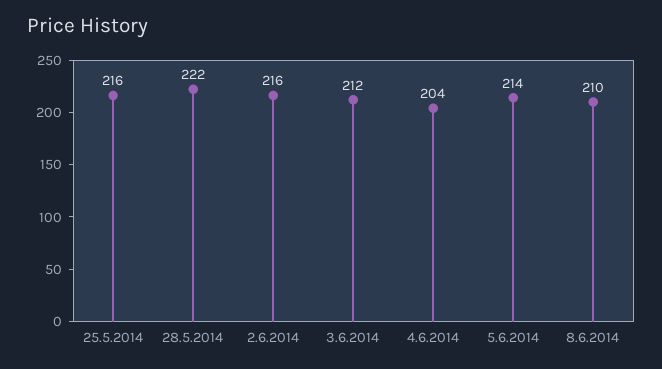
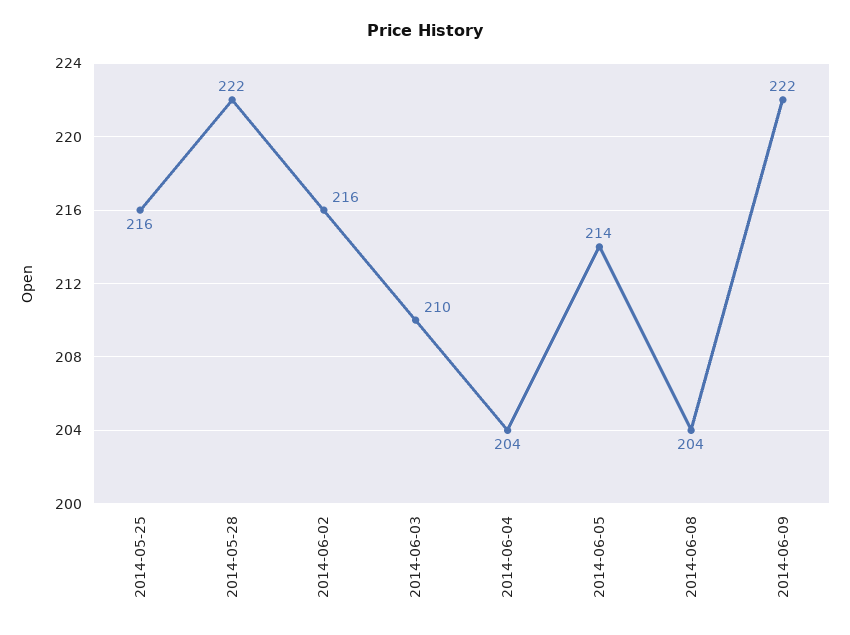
3.6.2014: 212 -> 210
8.6.2014: 210 -> 204
2014-06-09: none -> 222

